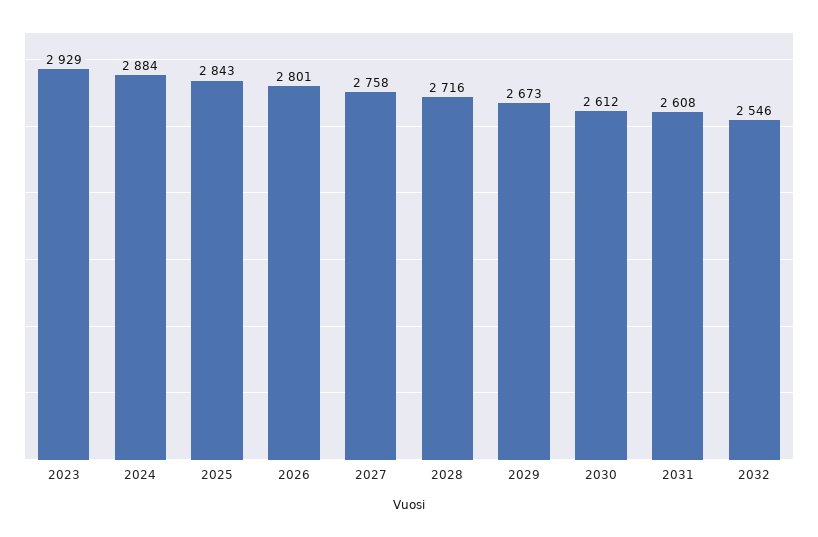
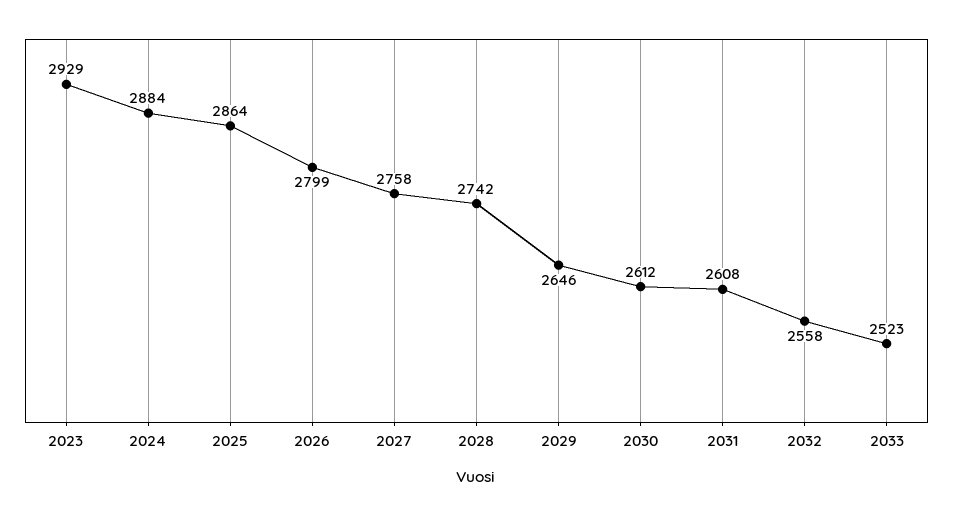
2025: 2843 -> 2864
2026: 2801 -> 2799
2028: 2716 -> 2742
2029: 2673 -> 2646
2032: 2546 -> 2558
2033: none -> 2523

